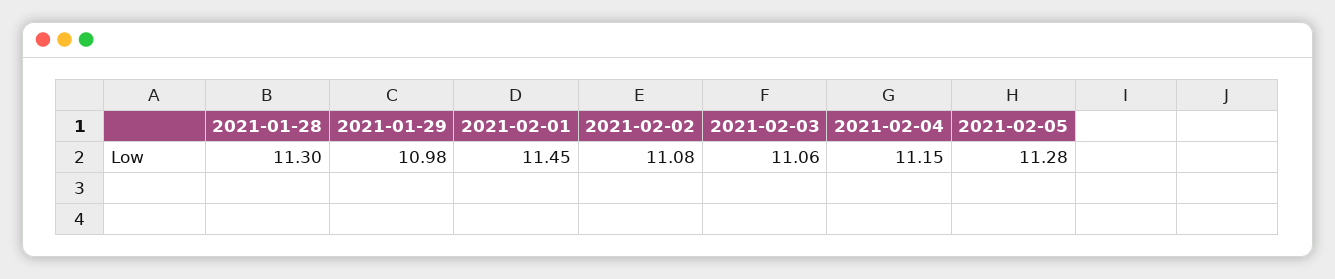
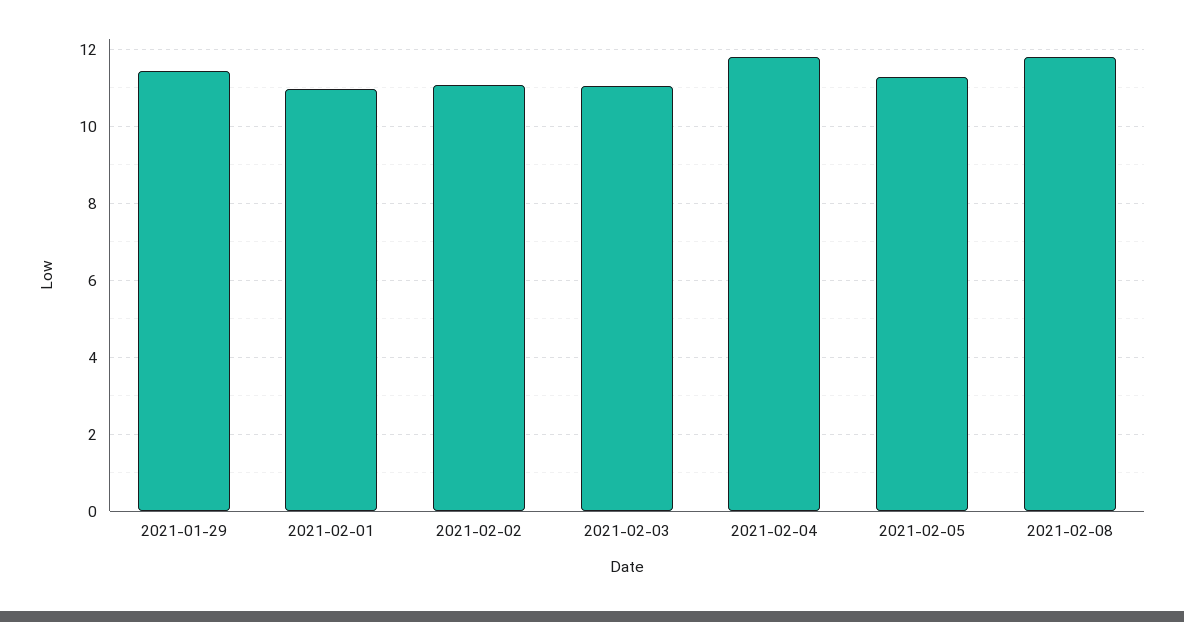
2021-01-28: 11.3 -> none
2021-01-29: 10.98 -> 11.4
2021-02-01: 11.45 -> 11
2021-02-04: 11.15 -> 11.8
2021-02-08: none -> 11.8

